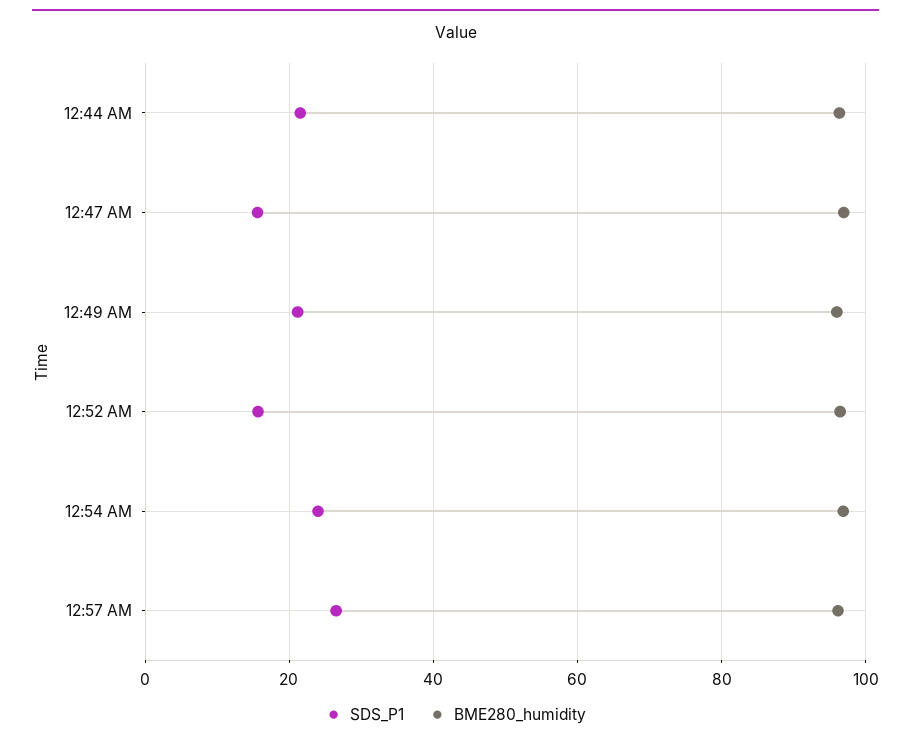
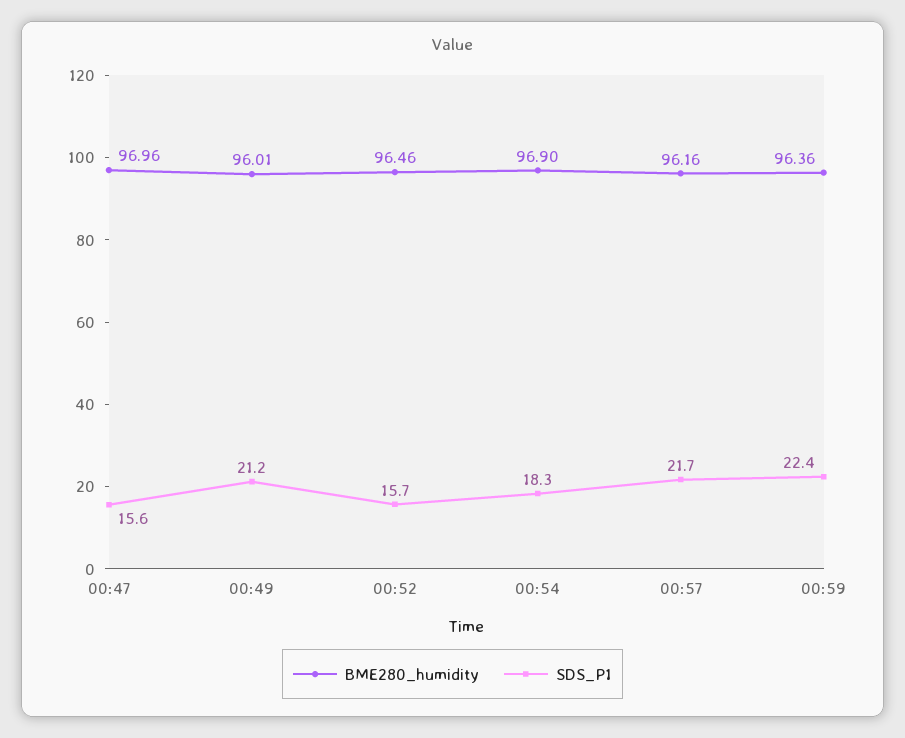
SDS_P1, 12:44 AM: 22 -> none
BME280_humidity, 12:44 AM: 96 -> none
SDS_P1, 12:54 AM: 24 -> 18.3
SDS_P1, 12:57 AM: 26 -> 21.7
BME280_humidity, 00:59: none -> 96.36
SDS_P1, 00:59: none -> 22.4

